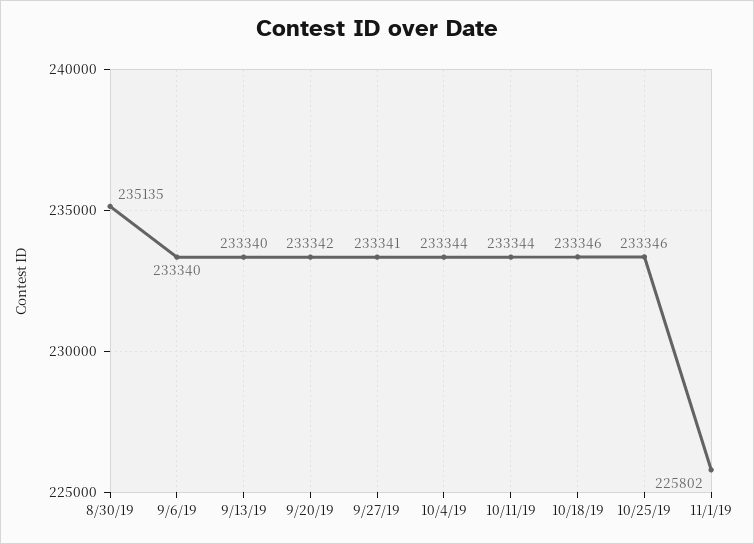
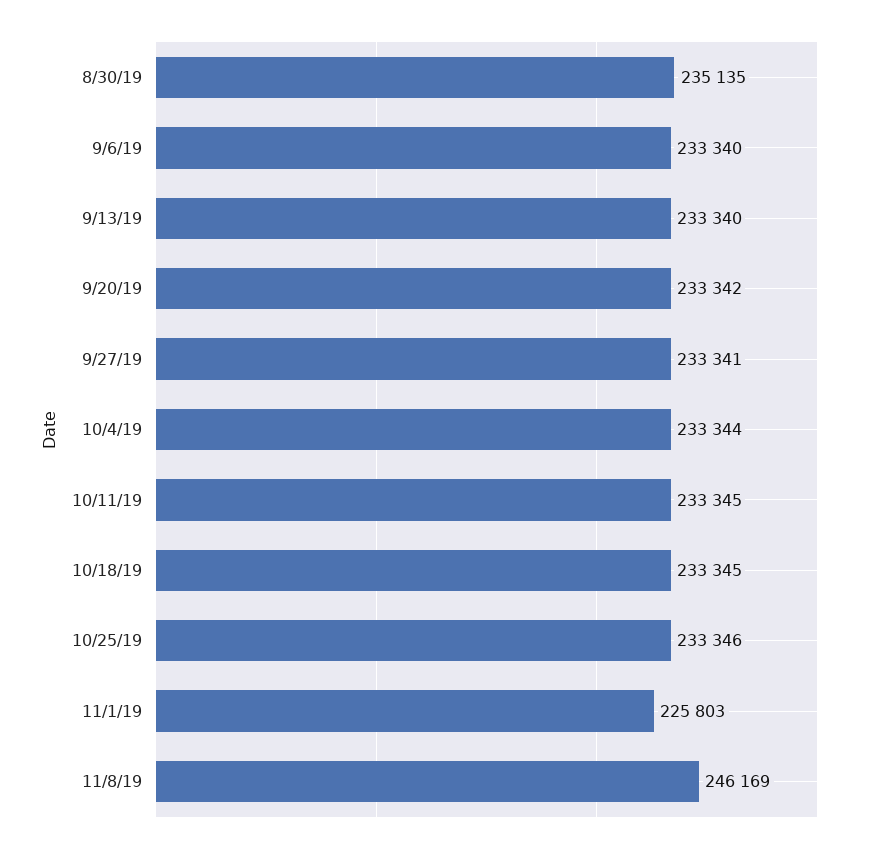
10/11/19: 233344 -> 233345
10/18/19: 233346 -> 233345
11/1/19: 225802 -> 225803
11/8/19: none -> 246169

